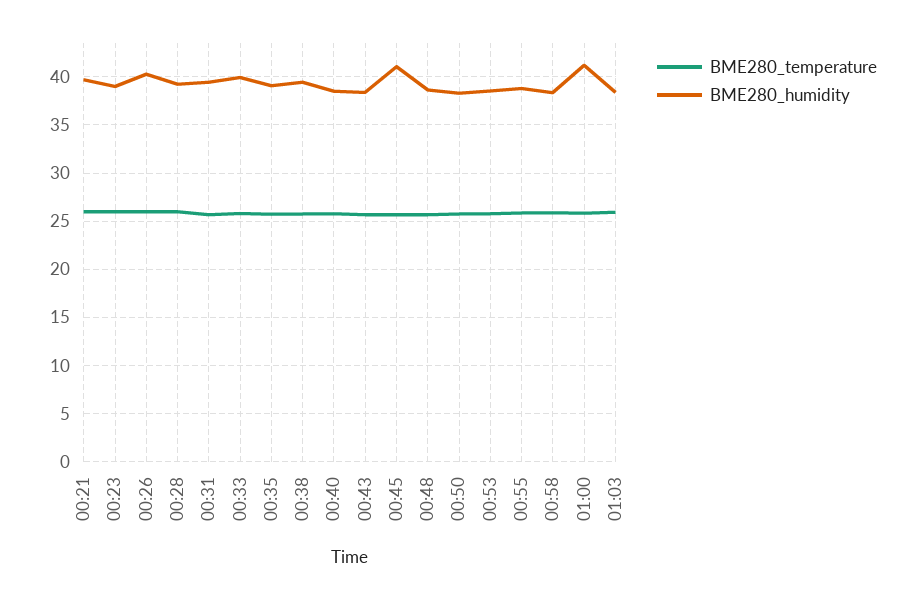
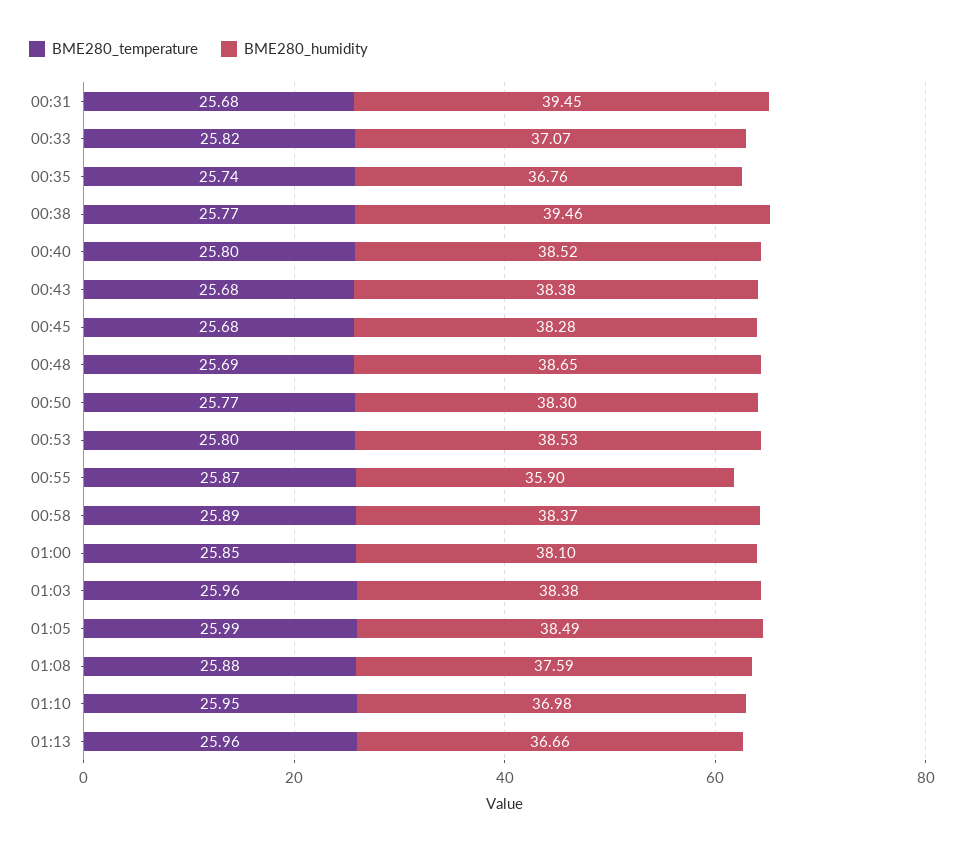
BME280_temperature, 00:21: 26 -> none
BME280_humidity, 00:21: 40 -> none
BME280_temperature, 00:23: 26 -> none
BME280_humidity, 00:23: 39 -> none
BME280_temperature, 00:26: 26 -> none
BME280_humidity, 00:26: 40 -> none
BME280_temperature, 00:28: 26 -> none
BME280_humidity, 00:28: 39 -> none
BME280_humidity, 00:33: 40 -> 37.07
BME280_humidity, 00:35: 39 -> 36.76
BME280_humidity, 00:45: 41 -> 38.28
BME280_humidity, 00:55: 39 -> 35.9
BME280_humidity, 01:00: 41 -> 38.1
BME280_temperature, 01:05: none -> 25.99
BME280_humidity, 01:05: none -> 38.49
BME280_temperature, 01:08: none -> 25.88
BME280_humidity, 01:08: none -> 37.59
BME280_temperature, 01:10: none -> 25.95
BME280_humidity, 01:10: none -> 36.98
BME280_temperature, 01:13: none -> 25.96
BME280_humidity, 01:13: none -> 36.66

